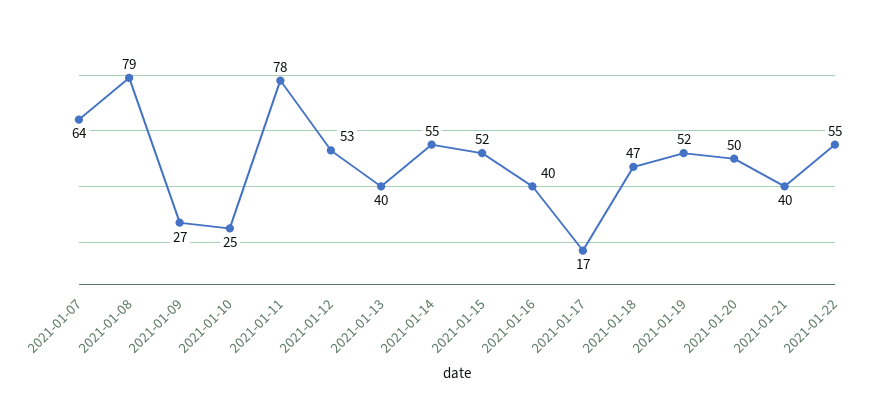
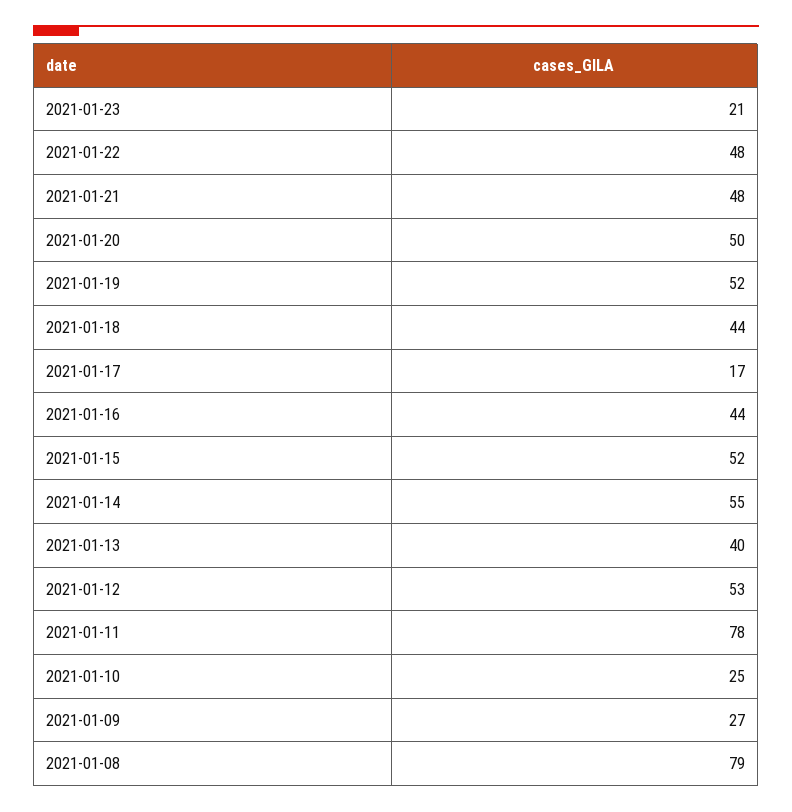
2021-01-07: 64 -> none
2021-01-16: 40 -> 44
2021-01-18: 47 -> 44
2021-01-21: 40 -> 48
2021-01-22: 55 -> 48
2021-01-23: none -> 21

